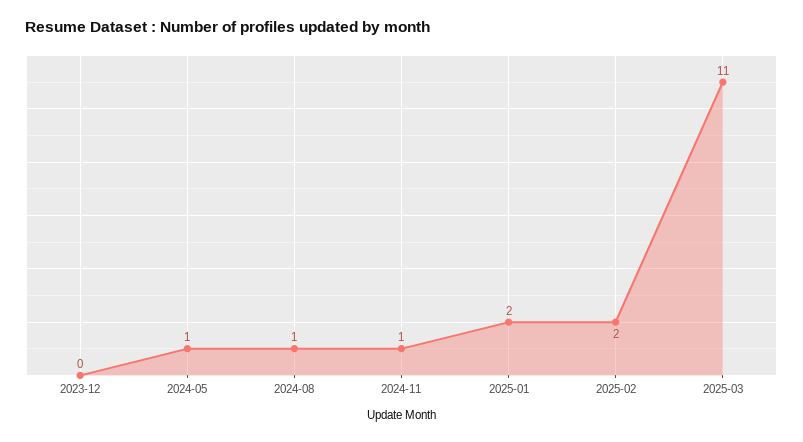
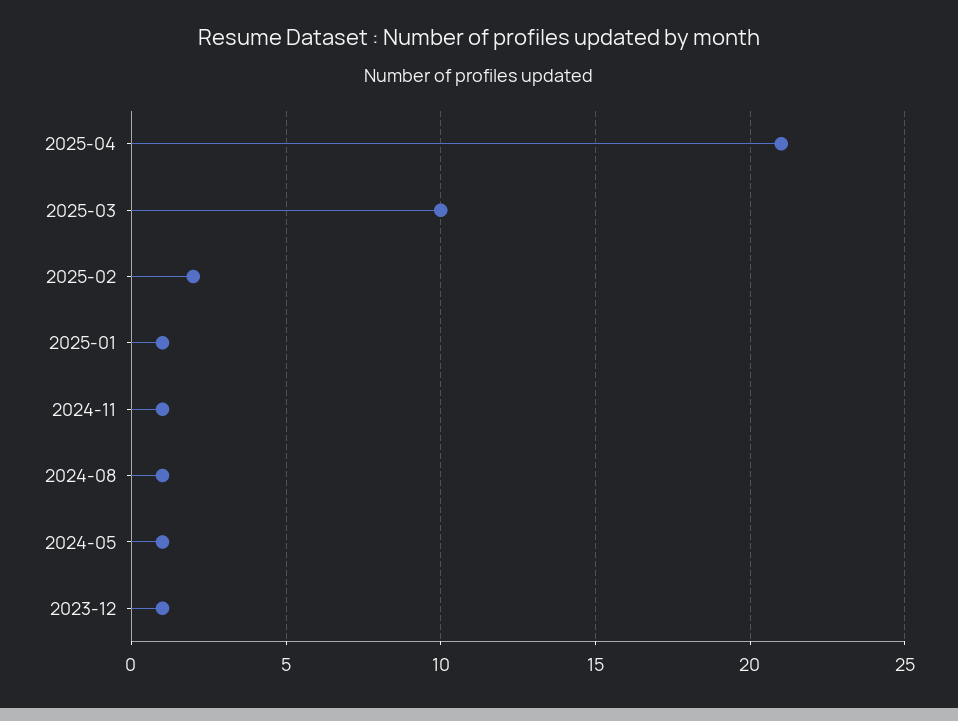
2023-12: 0 -> 1
2025-01: 2 -> 1
2025-03: 11 -> 10
2025-04: none -> 21

